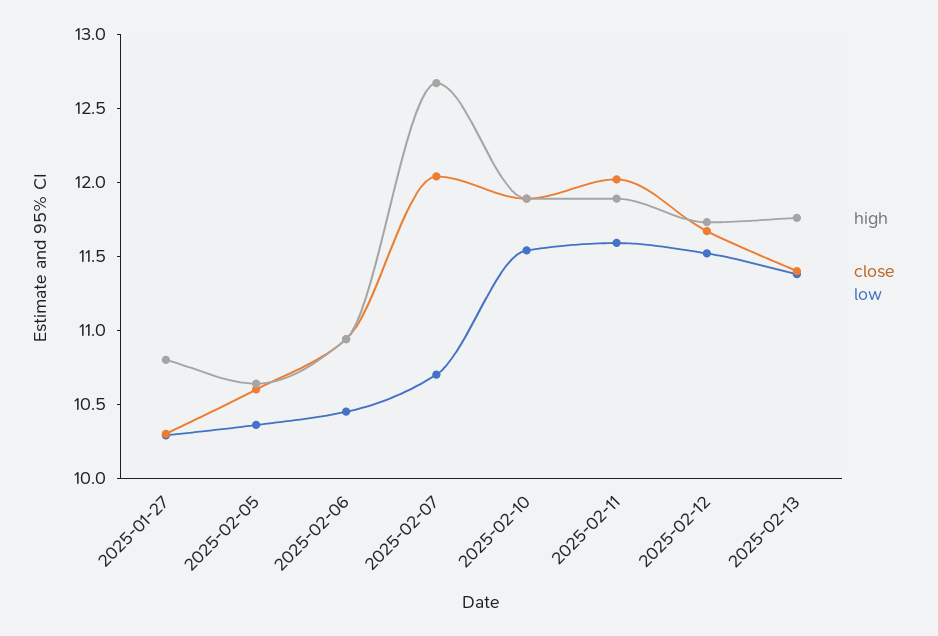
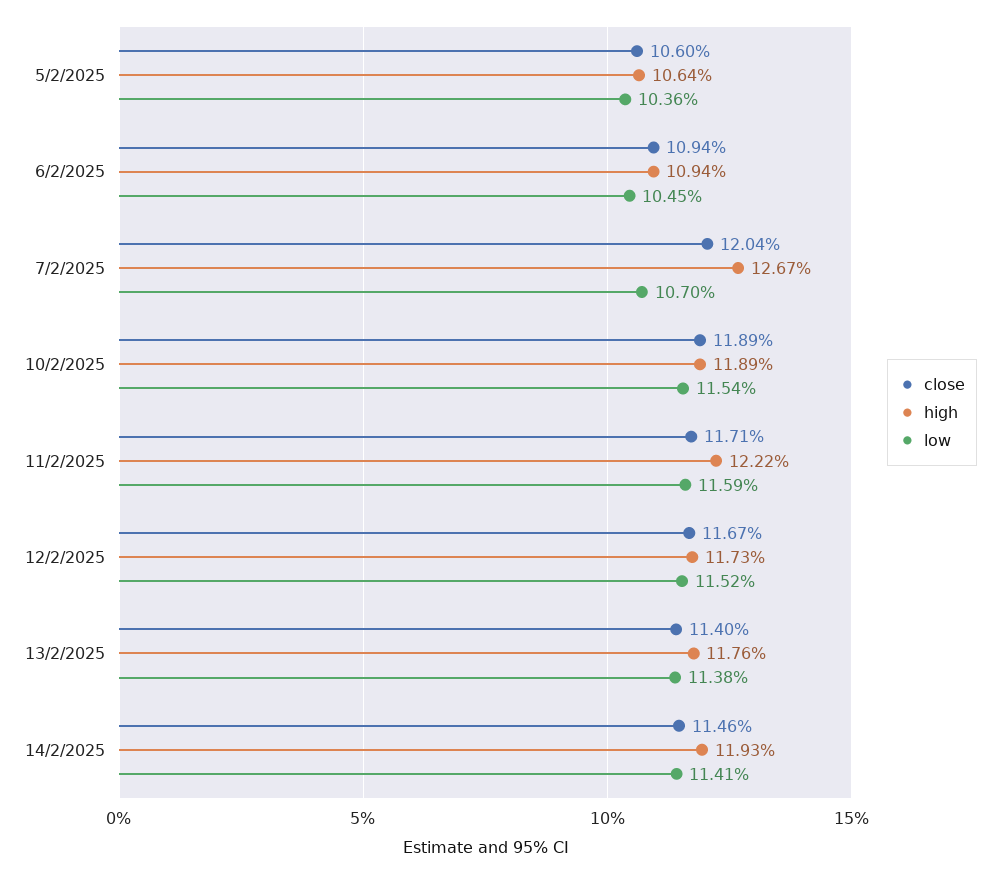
high, 2025-01-27: 10.8 -> none
close, 2025-01-27: 10.3 -> none
low, 2025-01-27: 10.3 -> none
high, 2025-02-11: 11.9 -> 12.22
close, 2025-02-11: 12 -> 11.71
close, 14/2/2025: none -> 11.46
high, 14/2/2025: none -> 11.93
low, 14/2/2025: none -> 11.41

